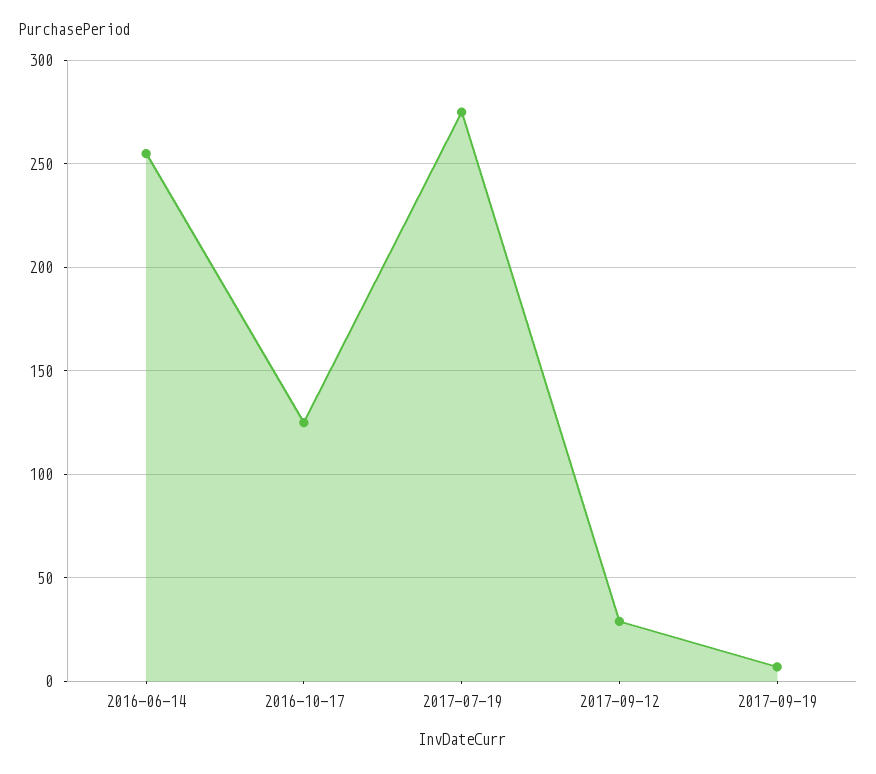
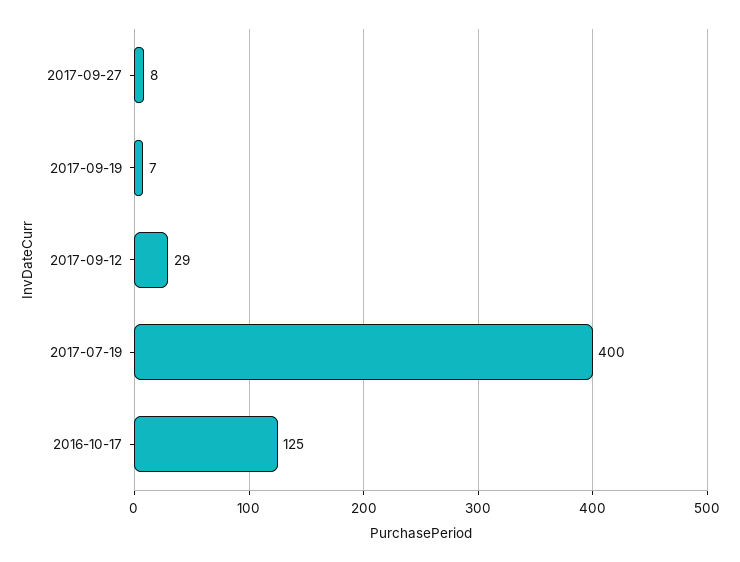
2016-06-14: 255 -> none
2017-07-19: 275 -> 400
2017-09-27: none -> 8

